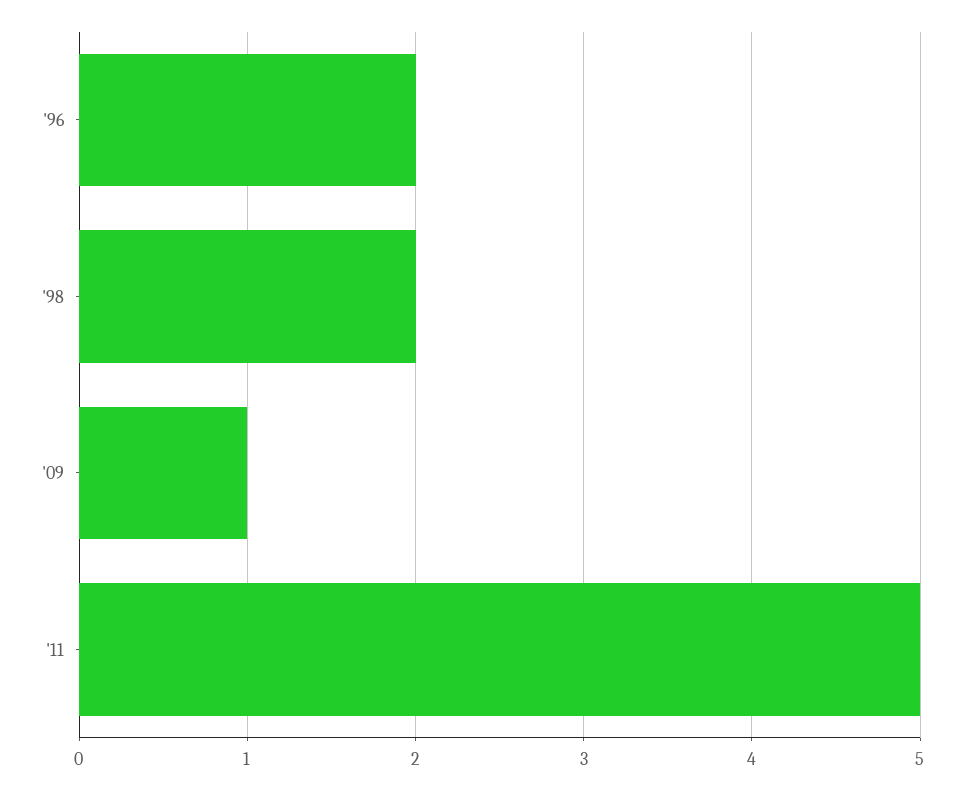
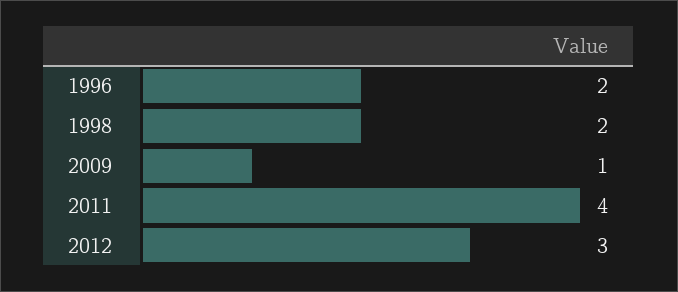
'11: 5 -> 4
2012: none -> 3

